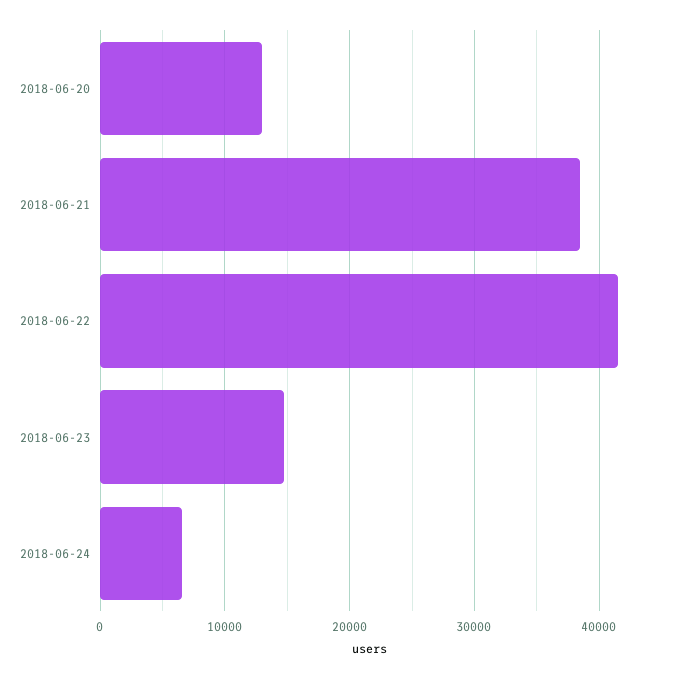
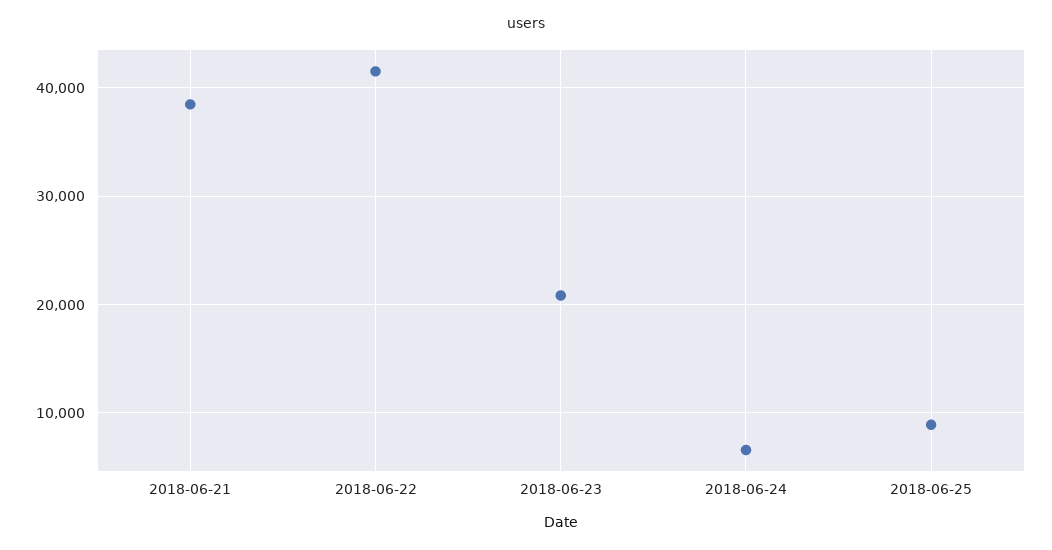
2018-06-20: 13000 -> none
2018-06-23: 15000 -> 21000
2018-06-25: none -> 9000

